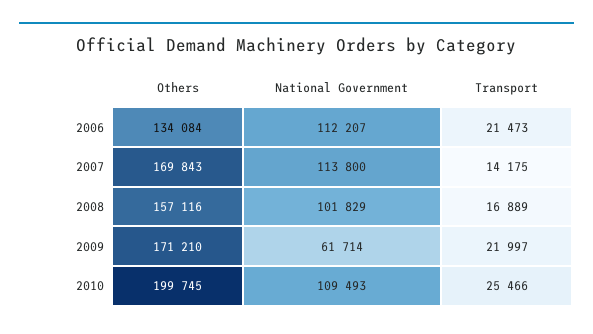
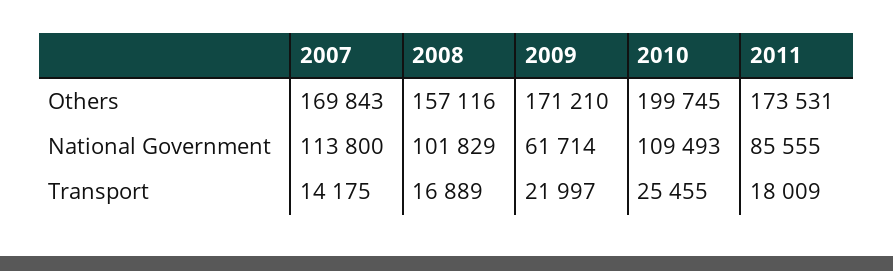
Others, 2006: 134084 -> none
National Government, 2006: 112207 -> none
Transport, 2006: 21473 -> none
Transport, 2010: 25466 -> 25455
Others, 2011: none -> 173531
National Government, 2011: none -> 85555
Transport, 2011: none -> 18009

